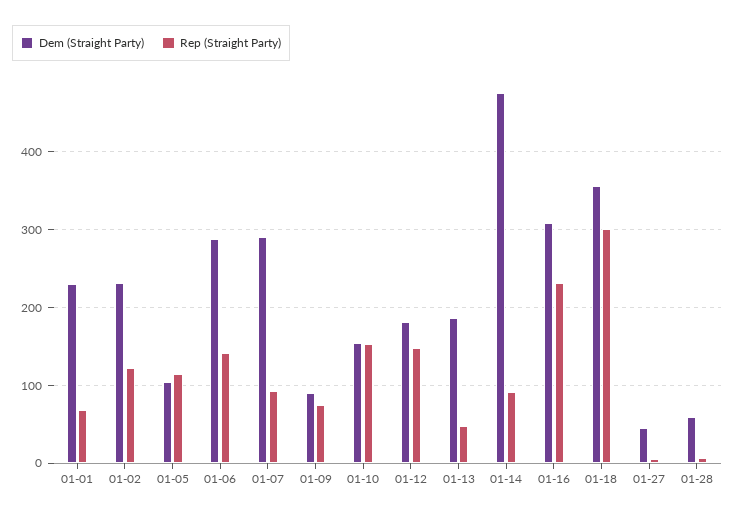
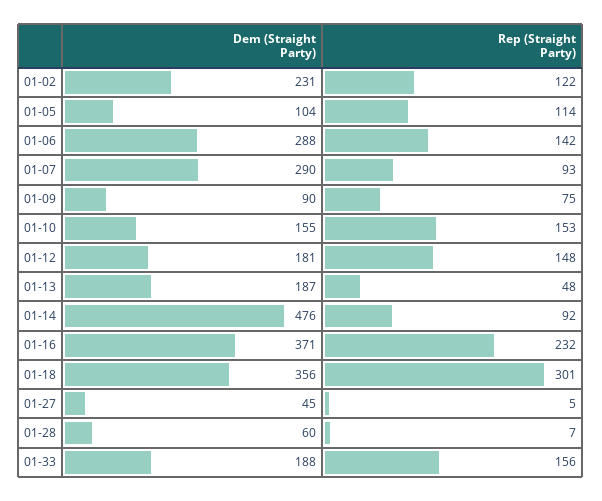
Dem (Straight Party), 01-01: 230 -> none
Rep (Straight Party), 01-01: 70 -> none
Dem (Straight Party), 01-16: 310 -> 371
Dem (Straight Party), 01-33: none -> 188
Rep (Straight Party), 01-33: none -> 156

